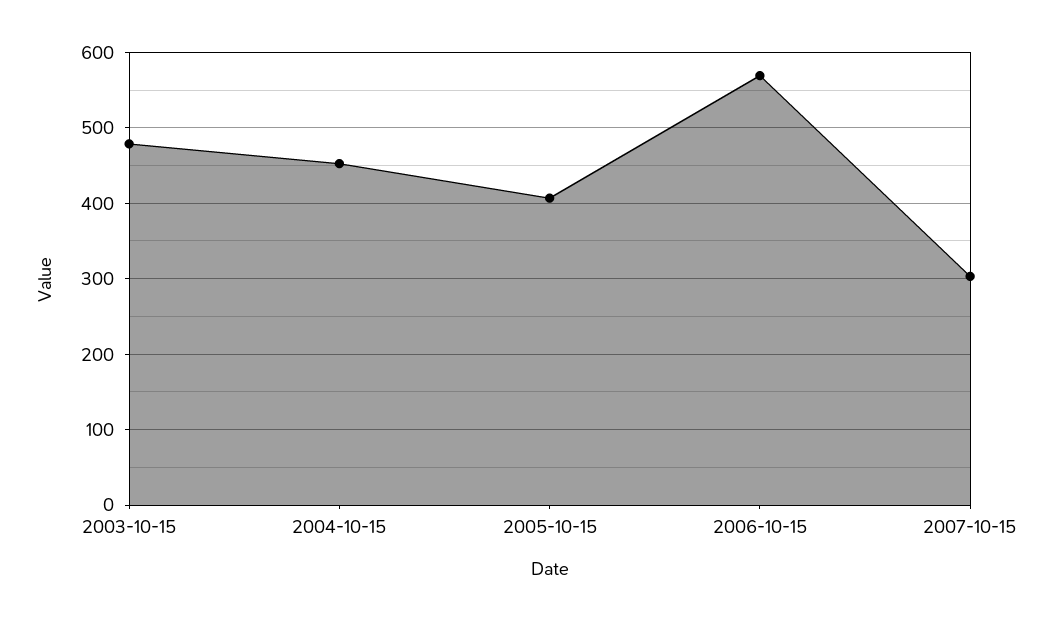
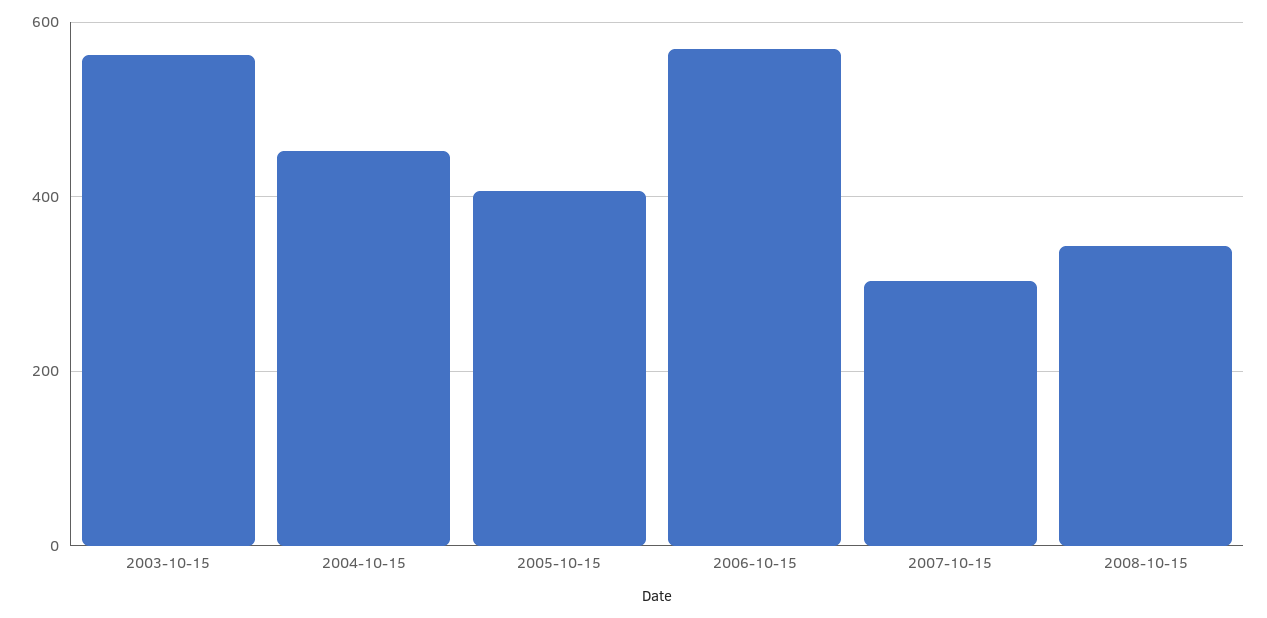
2003-10-15: 480 -> 560
2008-10-15: none -> 340

